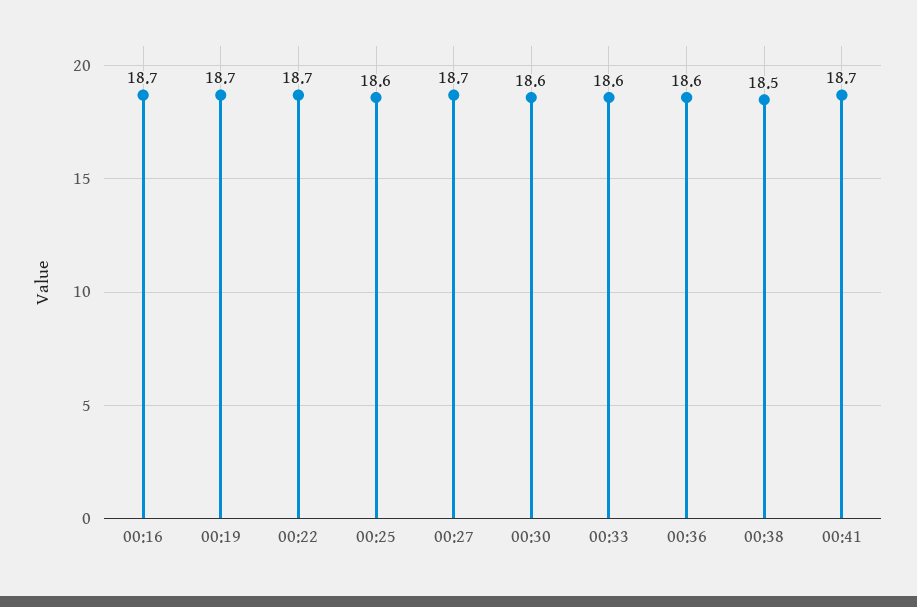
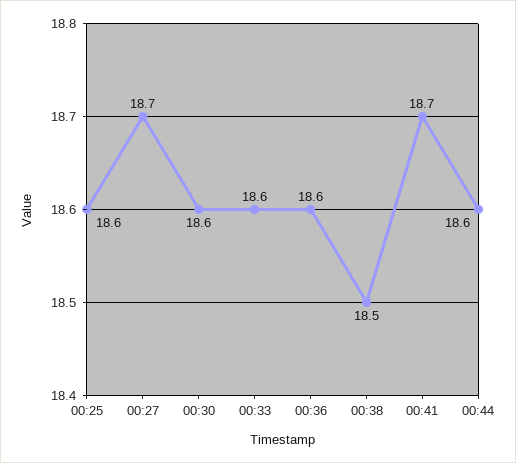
00:16: 18.7 -> none
00:19: 18.7 -> none
00:22: 18.7 -> none
00:44: none -> 18.6

